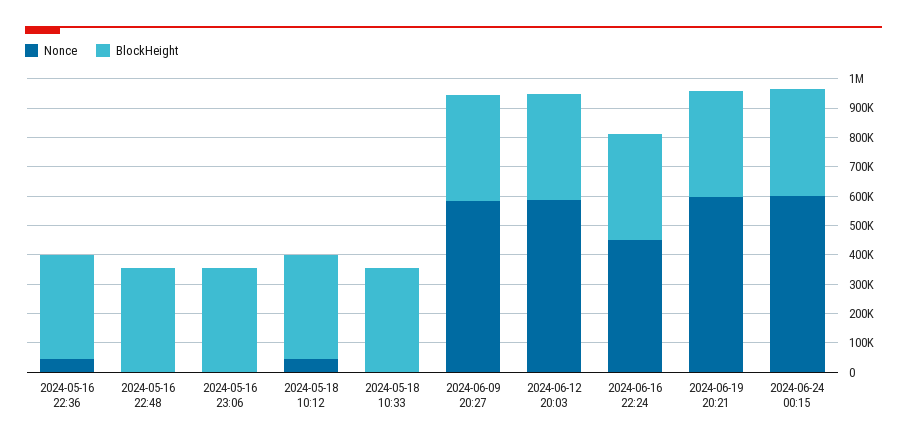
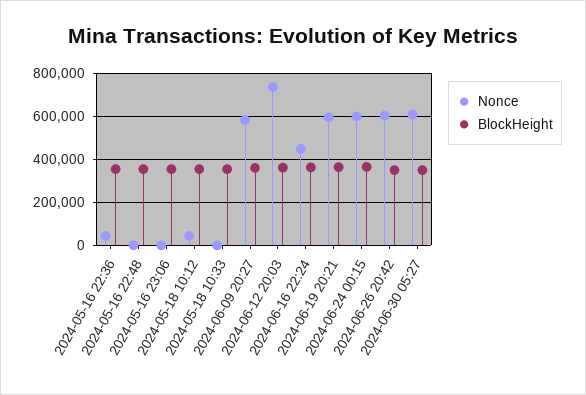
Nonce, 2024-06-12 20:03: 600000 -> 750000
Nonce, 2024-06-26 20:42: none -> 600000
BlockHeight, 2024-06-26 20:42: none -> 350000
Nonce, 2024-06-30 05:27: none -> 600000
BlockHeight, 2024-06-30 05:27: none -> 350000

